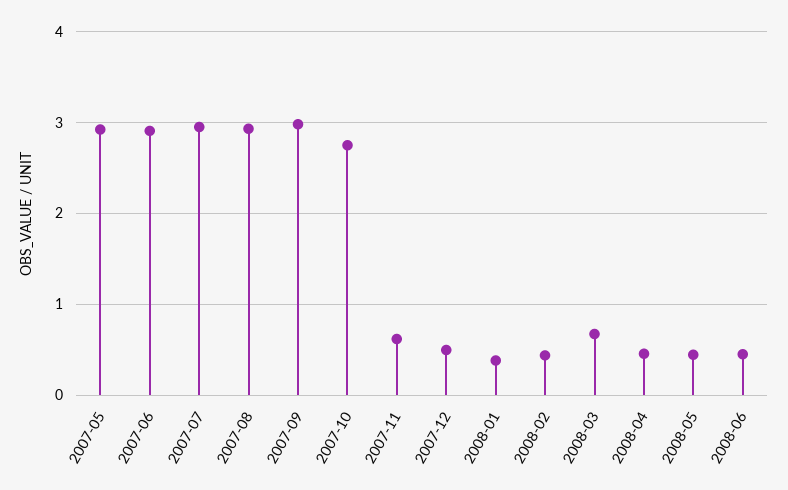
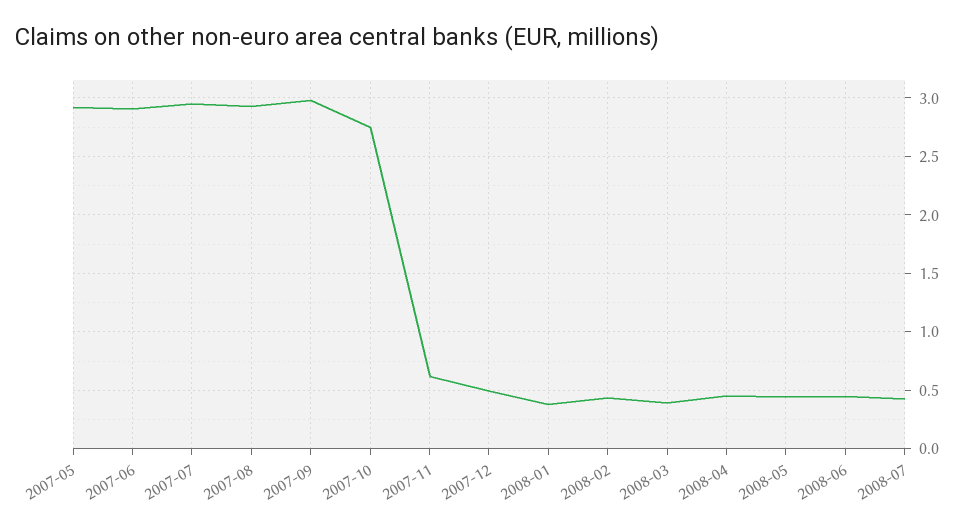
2008-03: 0.7 -> 0.4
2008-07: none -> 0.4

